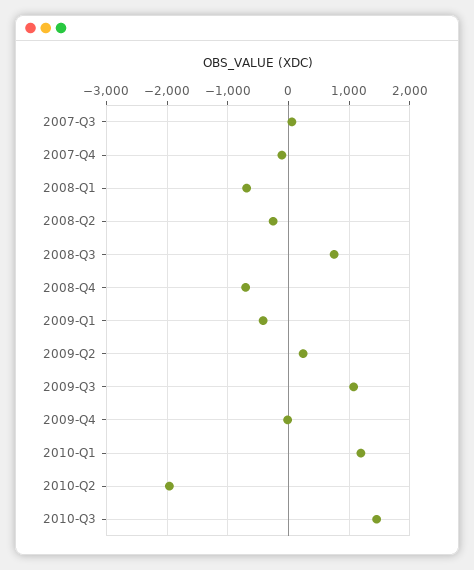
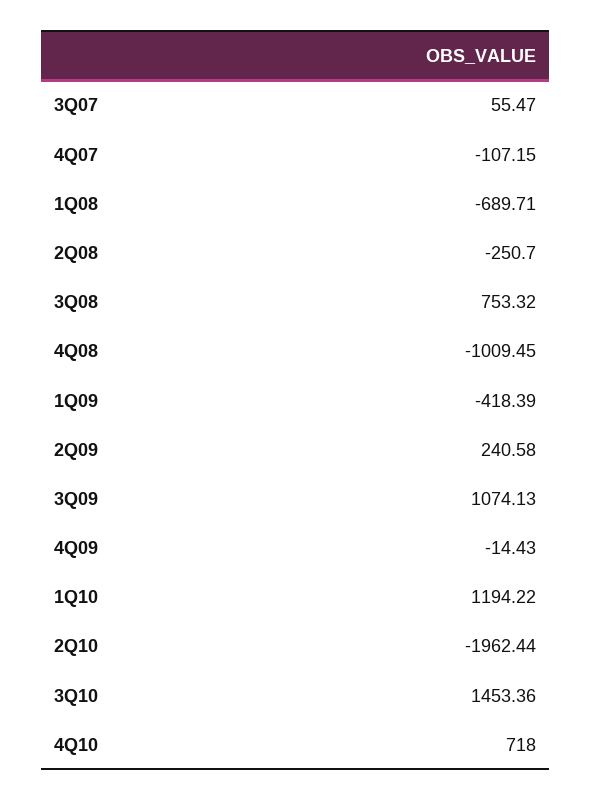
2008-Q4: -700 -> -1009.45
4Q10: none -> 718

